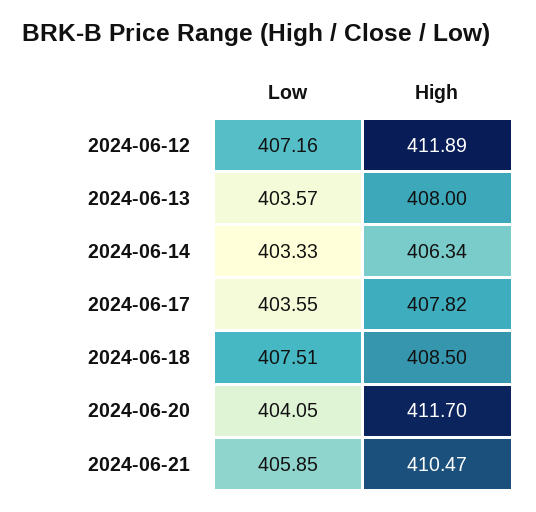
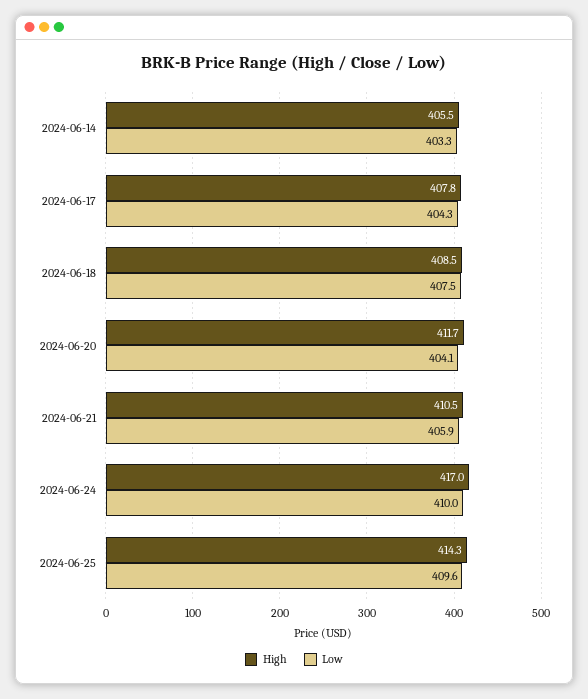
Low, 2024-06-12: 407.16 -> none
High, 2024-06-12: 411.89 -> none
Low, 2024-06-13: 403.57 -> none
High, 2024-06-13: 408 -> none
High, 2024-06-14: 406.34 -> 405.5
Low, 2024-06-17: 403.55 -> 404.3
High, 2024-06-24: none -> 417
Low, 2024-06-24: none -> 410
High, 2024-06-25: none -> 414.3
Low, 2024-06-25: none -> 409.6

